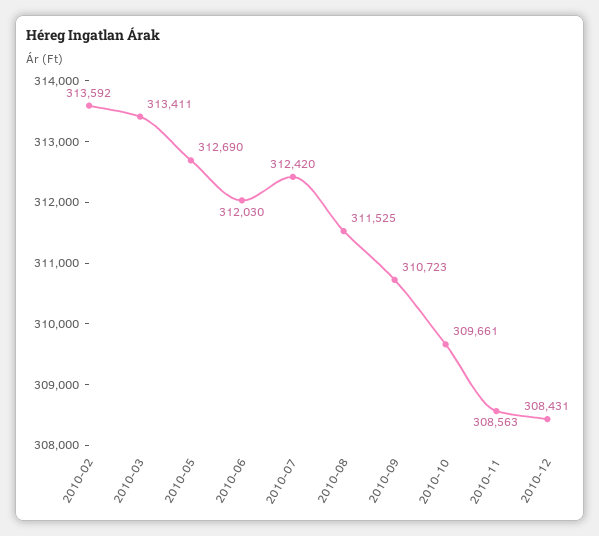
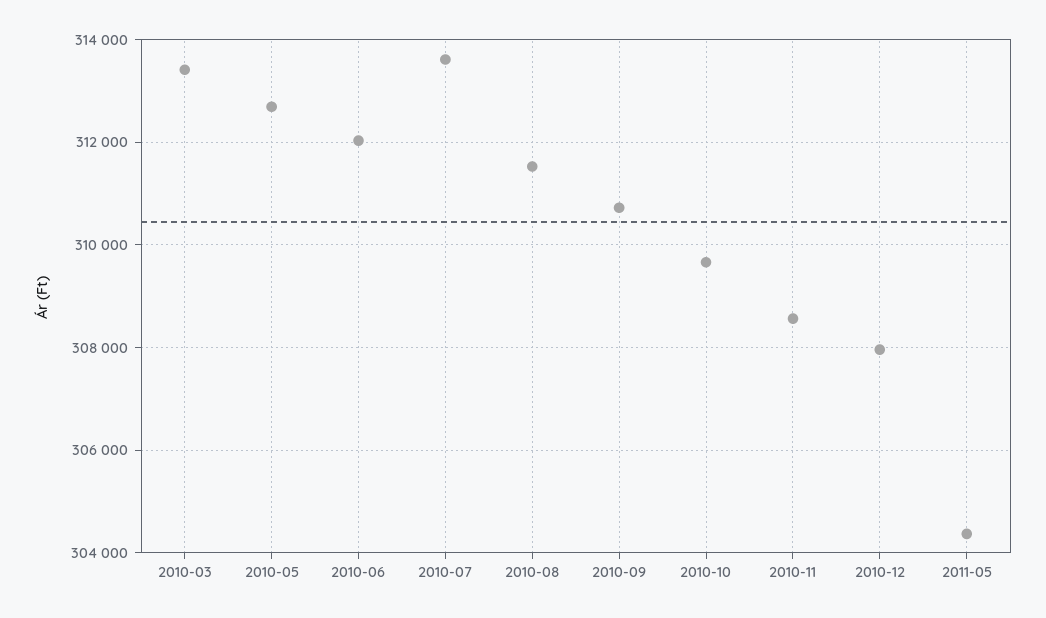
2010-02: 313592 -> none
2010-07: 312420 -> 313600
2010-12: 308431 -> 308000
2011-05: none -> 304400

